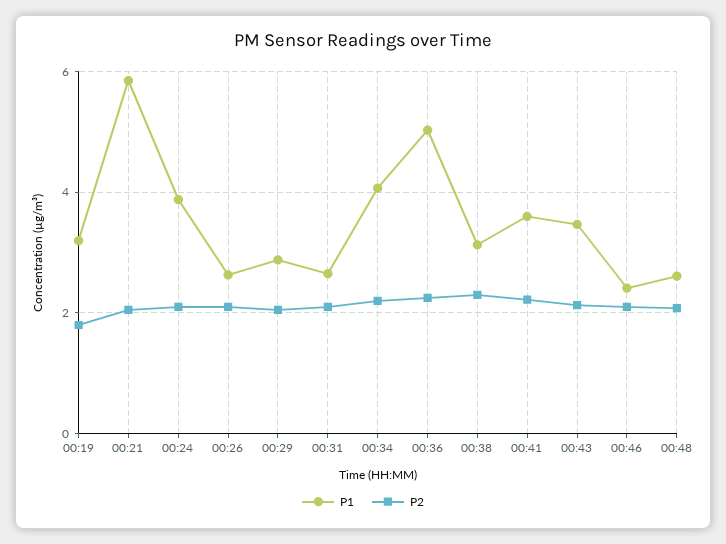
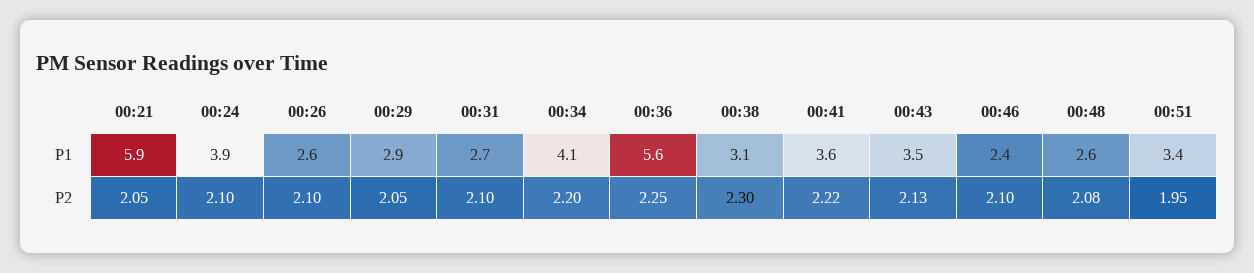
P1, 00:19: 3.2 -> none
P2, 00:19: 1.8 -> none
P1, 00:36: 5 -> 5.6
P1, 00:51: none -> 3.4
P2, 00:51: none -> 1.95

